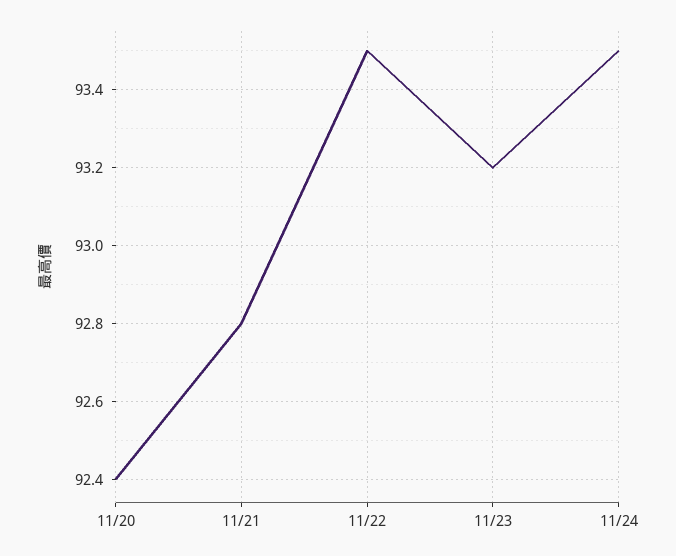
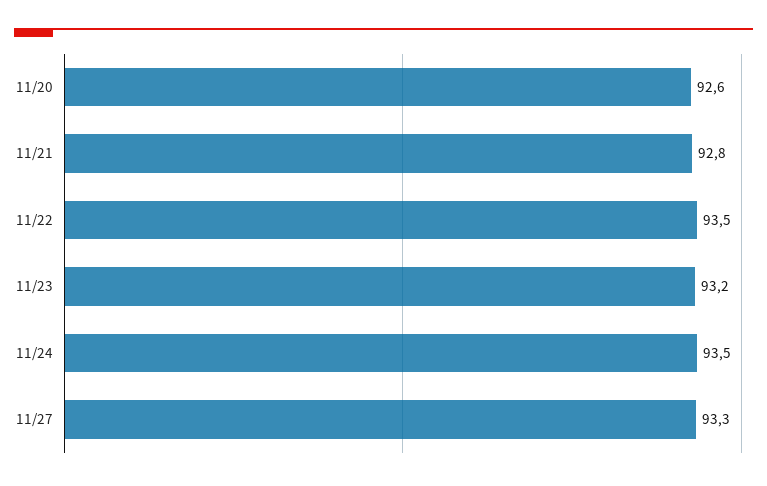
11/20: 92.4 -> 92.6
11/27: none -> 93.3

